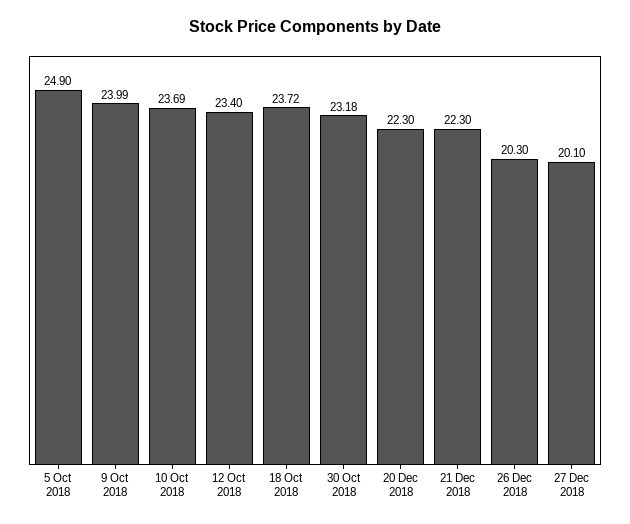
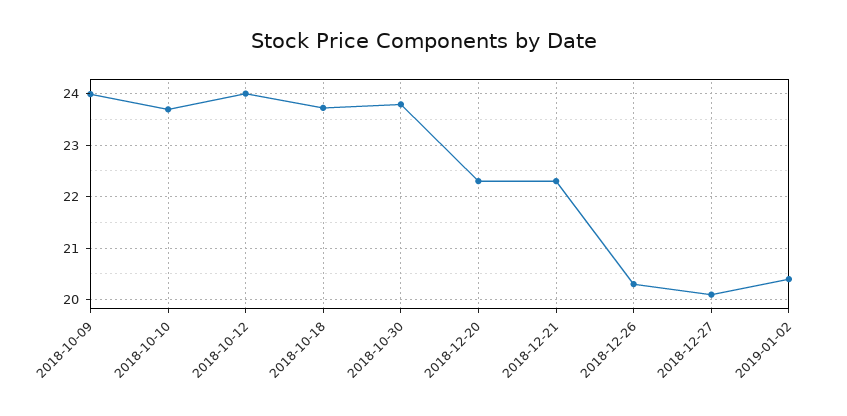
5 Oct 2018: 24.9 -> none
12 Oct 2018: 23.4 -> 24
30 Oct 2018: 23.18 -> 23.8
2019-01-02: none -> 20.4

